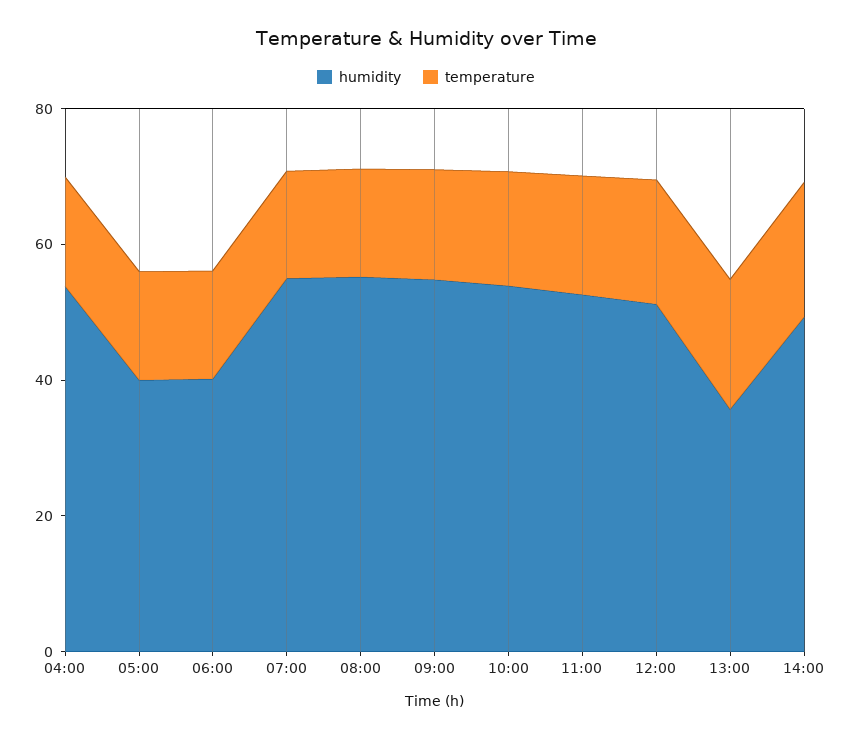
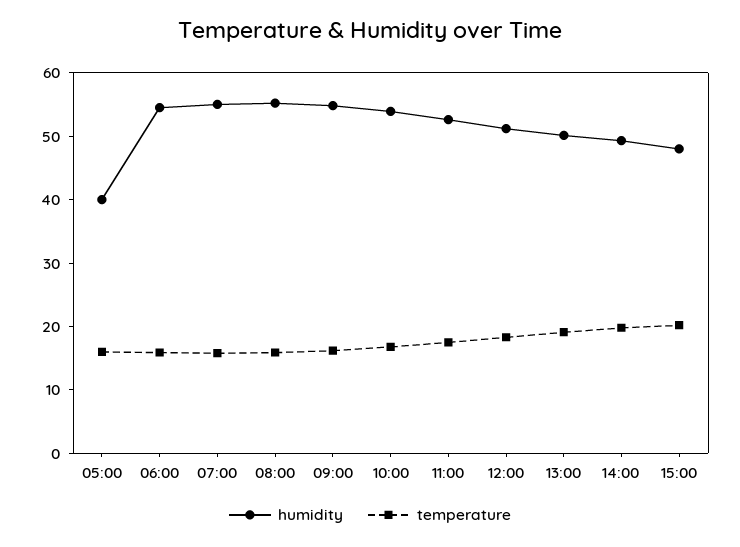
humidity, 04:00: 55 -> none
temperature, 04:00: 15 -> none
humidity, 06:00: 40 -> 54
humidity, 13:00: 35 -> 50
humidity, 15:00: none -> 48
temperature, 15:00: none -> 20

